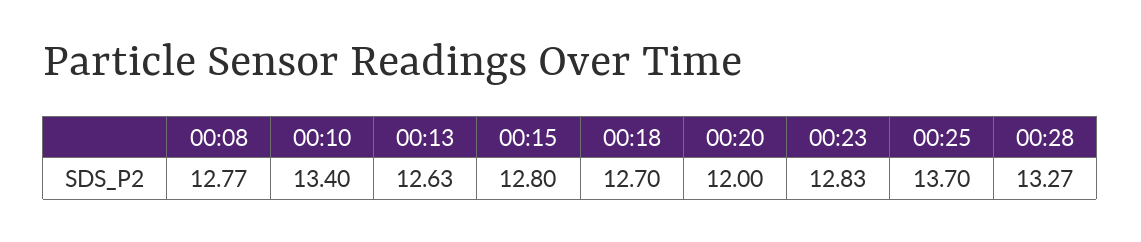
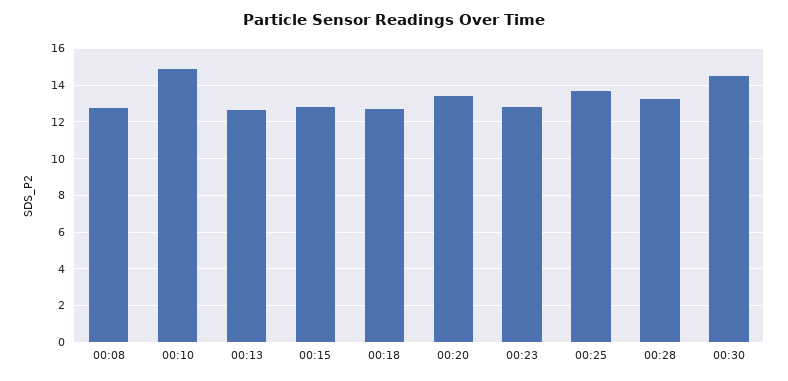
00:10: 13.4 -> 15
00:20: 12 -> 13.5
00:30: none -> 14.5

